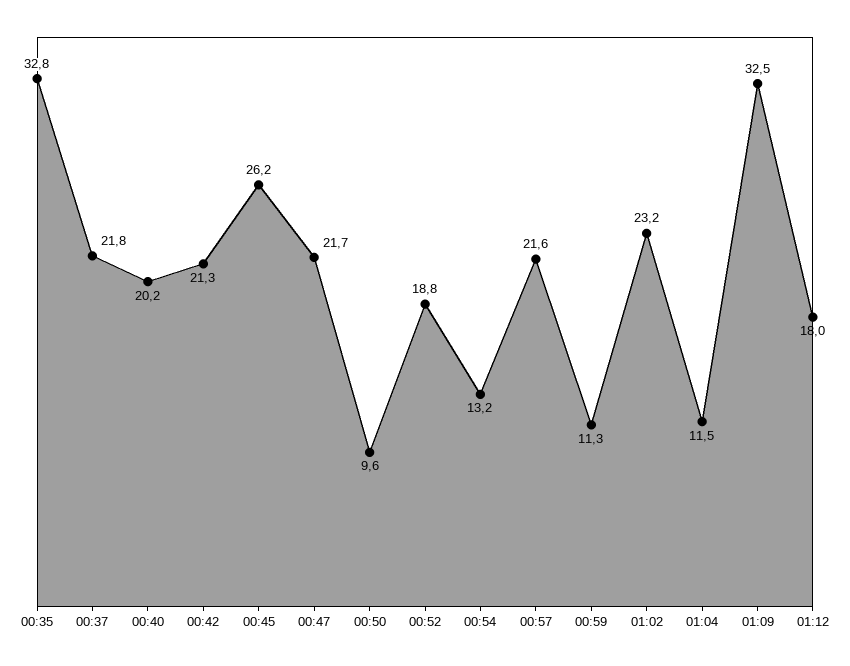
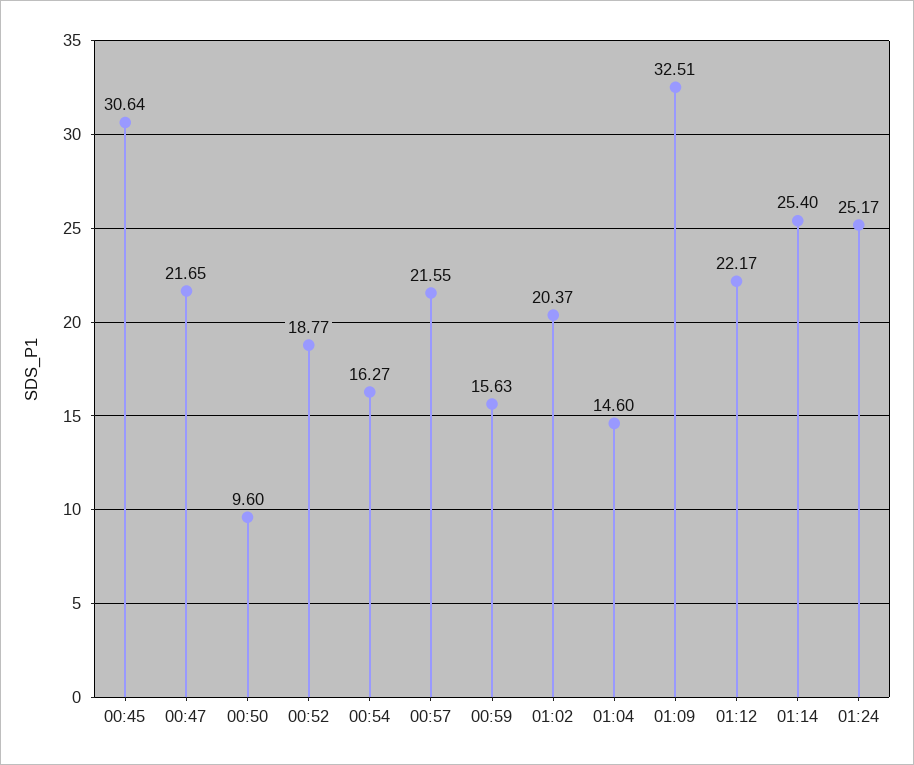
00:35: 32.8 -> none
00:37: 21.8 -> none
00:40: 20.2 -> none
00:42: 21.3 -> none
00:45: 26.2 -> 30.64
00:54: 13.2 -> 16.27
00:59: 11.3 -> 15.63
01:02: 23.2 -> 20.37
01:04: 11.5 -> 14.6
01:12: 18 -> 22.17
01:14: none -> 25.4
01:24: none -> 25.17

